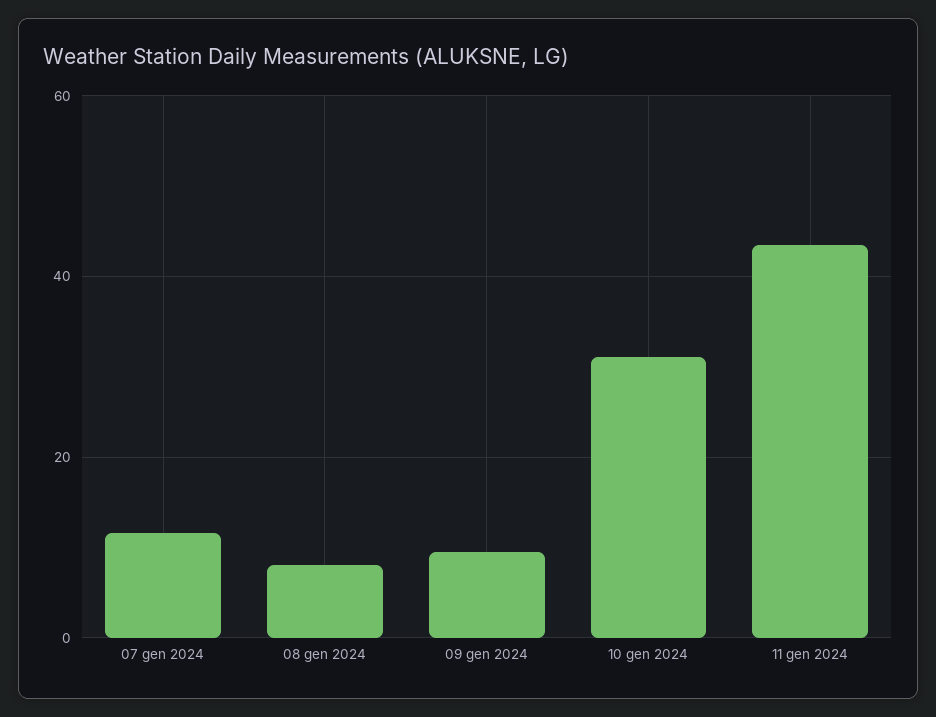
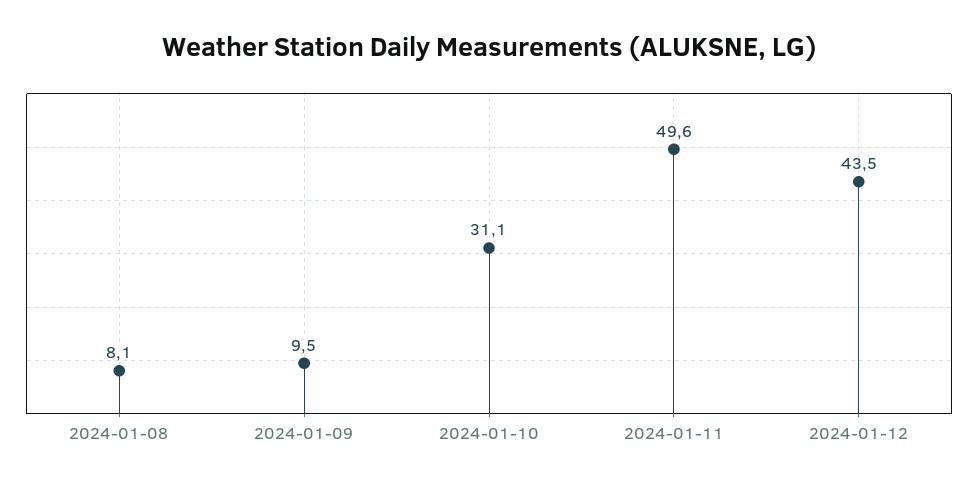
07 gen 2024: 12 -> none
11 gen 2024: 44 -> 49.6
2024-01-12: none -> 43.5

